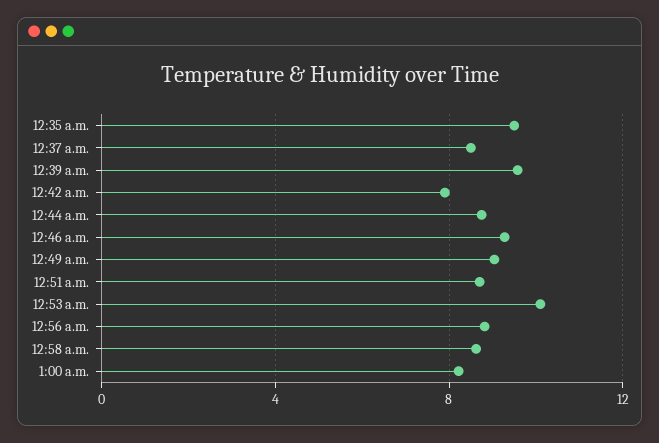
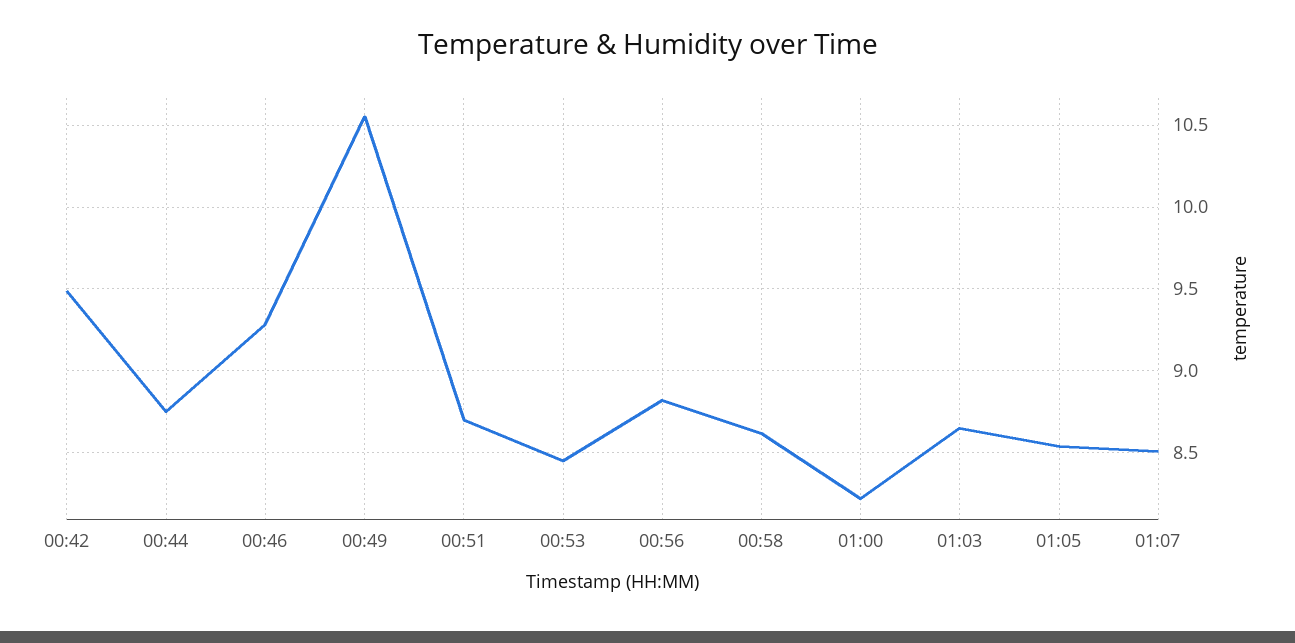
12:35 a.m.: 9.5 -> none
12:37 a.m.: 8.5 -> none
12:39 a.m.: 9.5 -> none
12:42 a.m.: 8 -> 9.5
12:49 a.m.: 9 -> 10.55
12:53 a.m.: 10 -> 8.45
01:03: none -> 8.65
01:05: none -> 8.55
01:07: none -> 8.5

